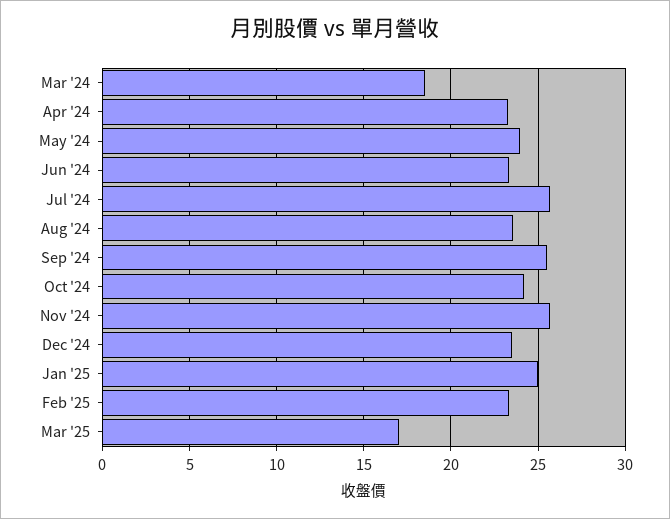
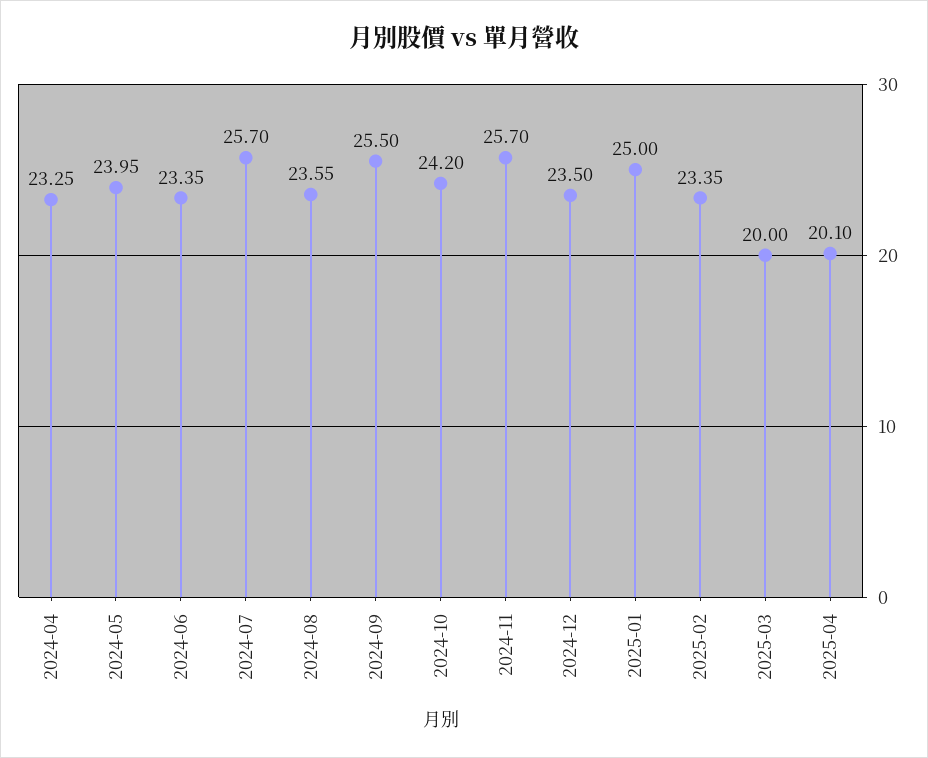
Mar '24: 18.5 -> none
Mar '25: 17 -> 20
2025-04: none -> 20.1

